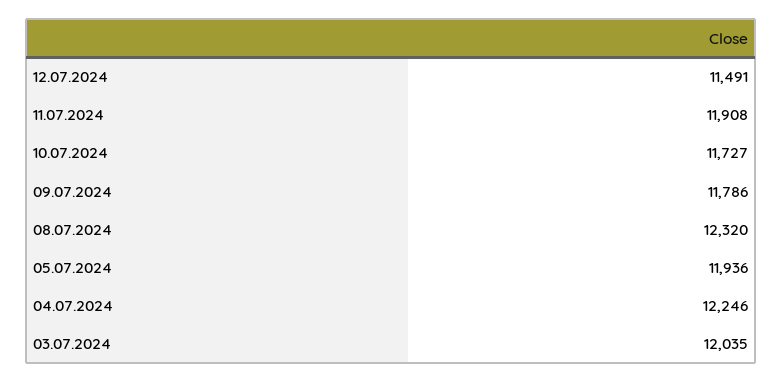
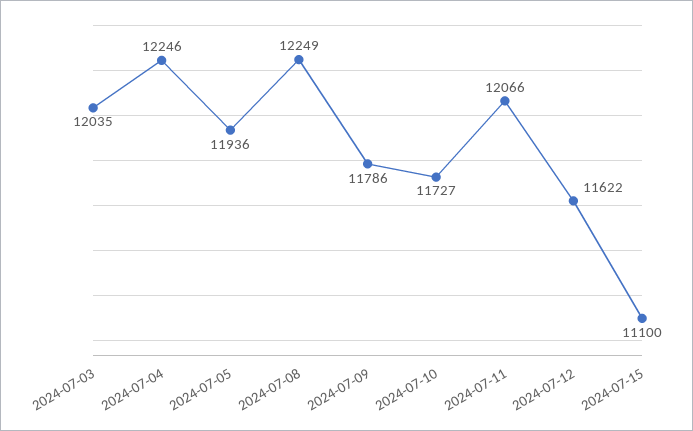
12.07.2024: 11491 -> 11622
11.07.2024: 11908 -> 12066
08.07.2024: 12320 -> 12249
2024-07-15: none -> 11100

